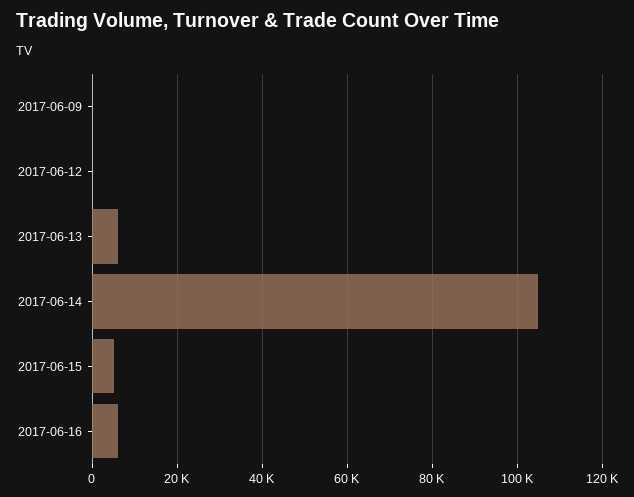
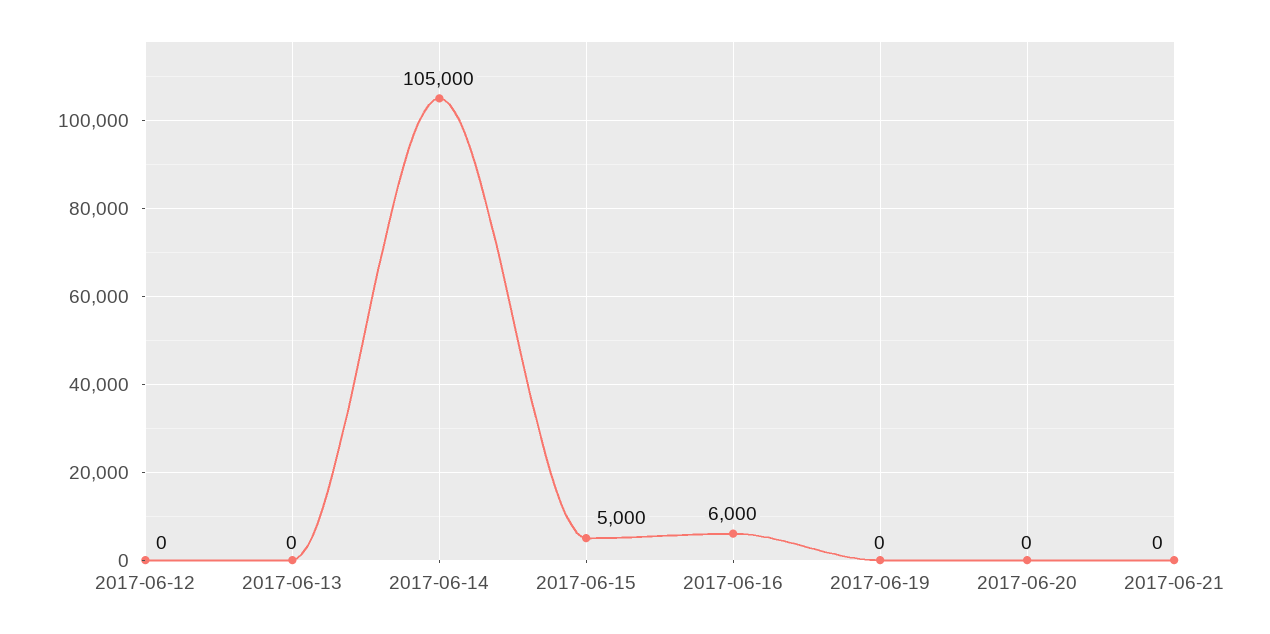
2017-06-09: 0 -> none
2017-06-13: 6000 -> 0
2017-06-19: none -> 0
2017-06-20: none -> 0
2017-06-21: none -> 0

